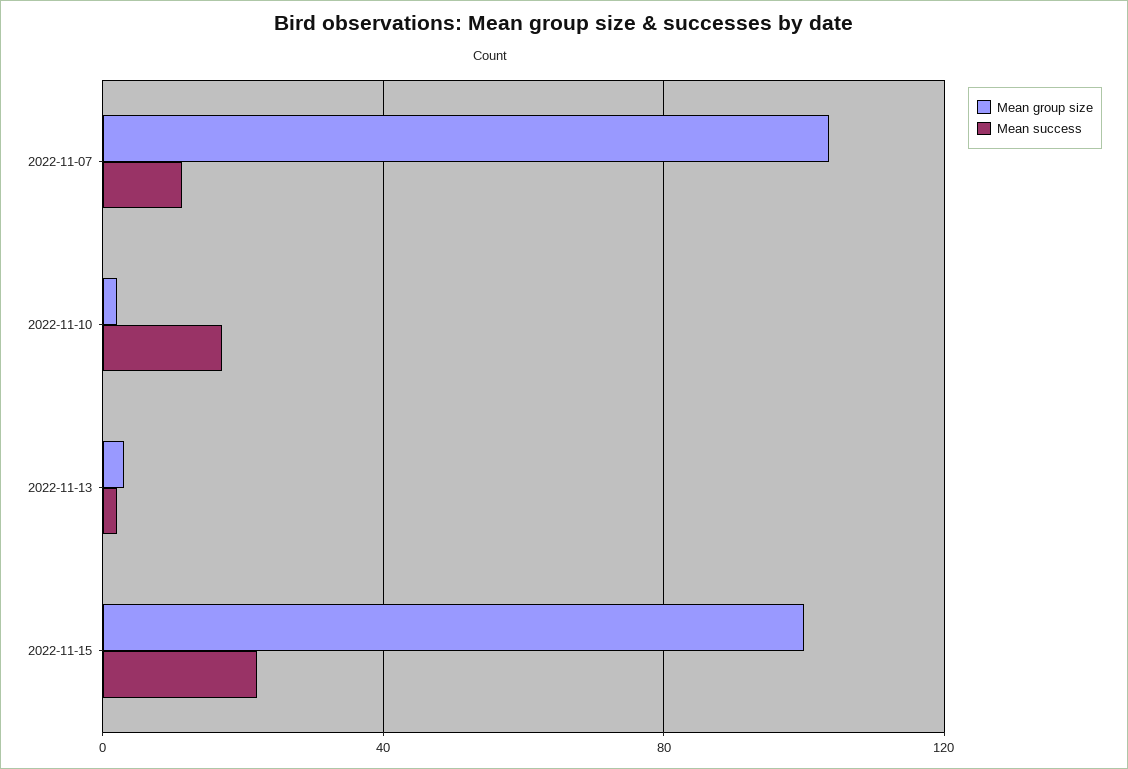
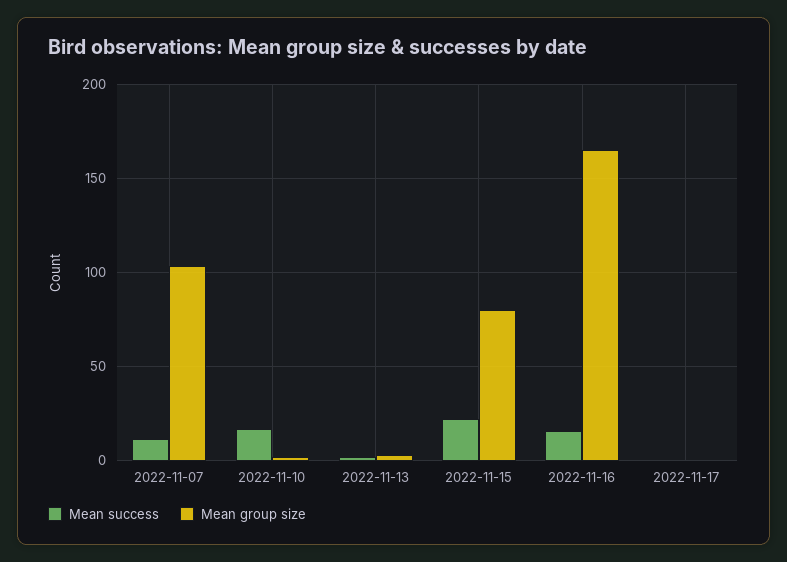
Mean group size, 2022-11-15: 100 -> 80
Mean success, 2022-11-16: none -> 15
Mean group size, 2022-11-16: none -> 165
Mean success, 2022-11-17: none -> 0
Mean group size, 2022-11-17: none -> 0

